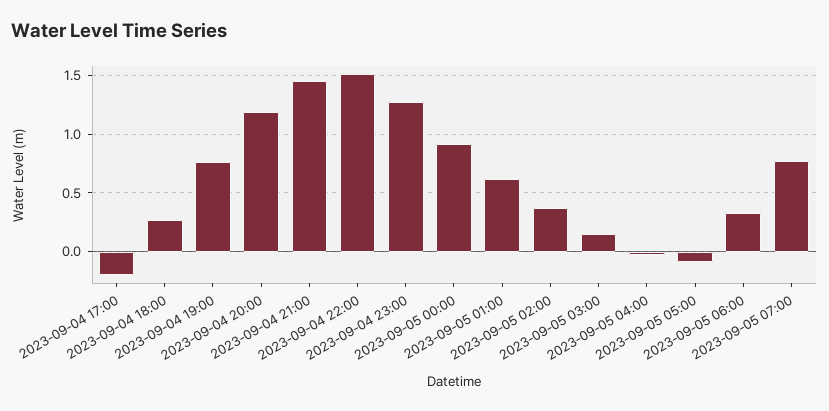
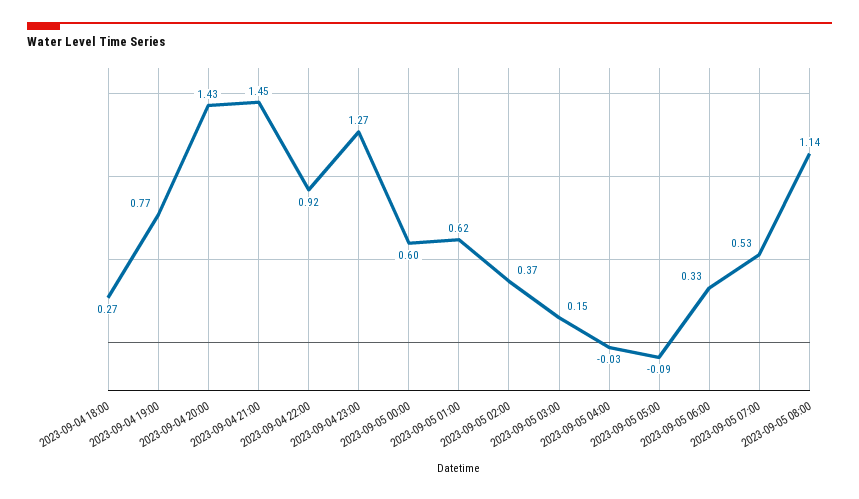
2023-09-04 17:00: -0.2 -> none
2023-09-04 20:00: 1.2 -> 1.43
2023-09-04 22:00: 1.5 -> 0.92
2023-09-05 00:00: 0.9 -> 0.6
2023-09-05 07:00: 0.8 -> 0.53
2023-09-05 08:00: none -> 1.14

